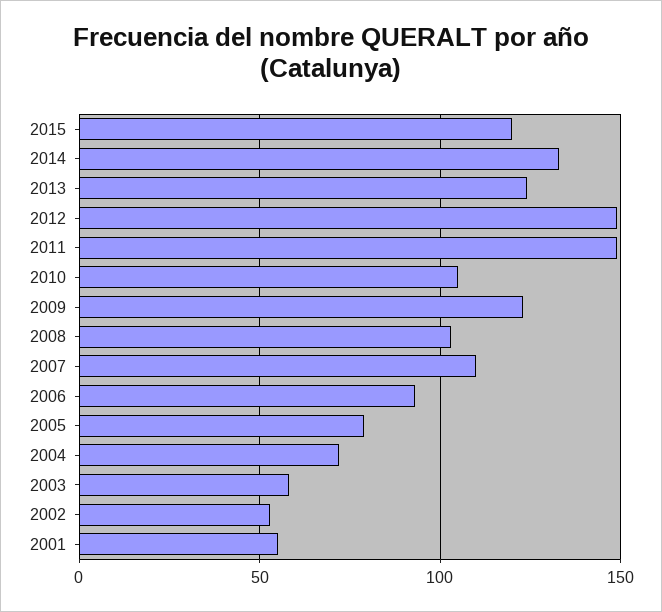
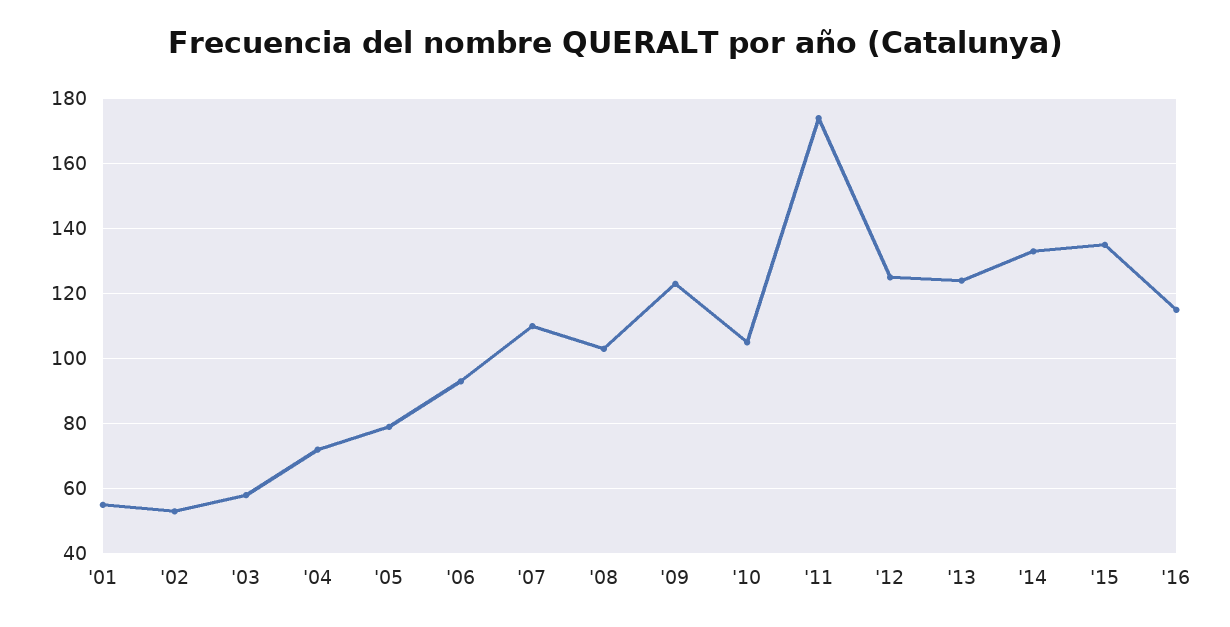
2015: 120 -> 135
2012: 150 -> 125
2011: 150 -> 175
'16: none -> 115

